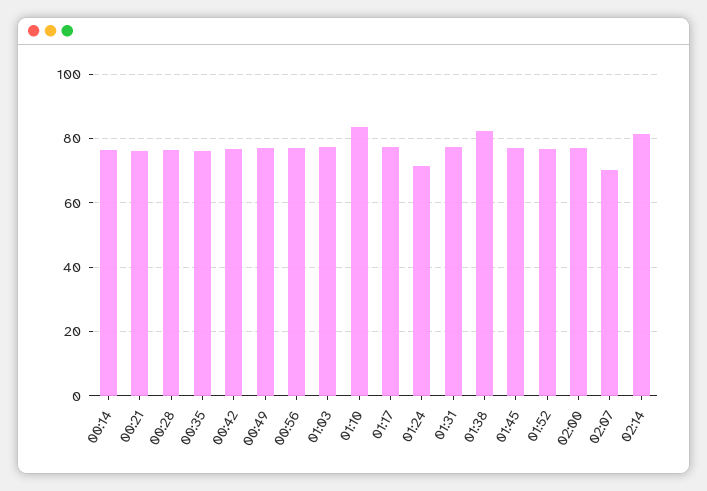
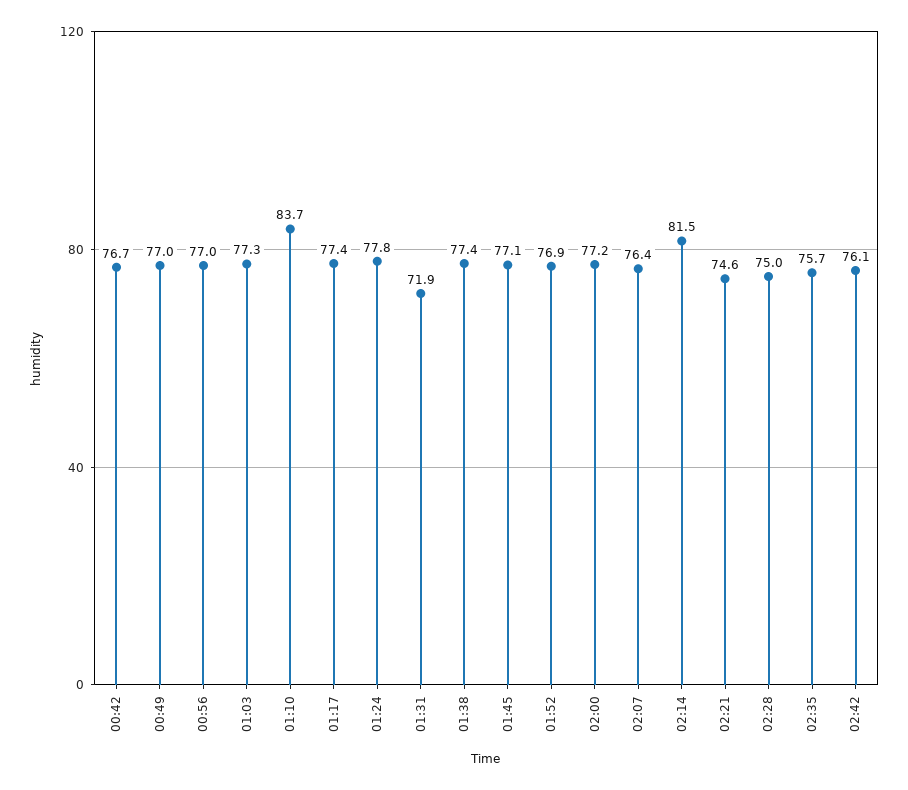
00:14: 76 -> none
00:21: 76 -> none
00:28: 76 -> none
00:35: 76 -> none
01:24: 72 -> 77.8
01:31: 78 -> 71.9
01:38: 82 -> 77.4
02:07: 70 -> 76.4
02:21: none -> 74.6
02:28: none -> 75
02:35: none -> 75.7
02:42: none -> 76.1

